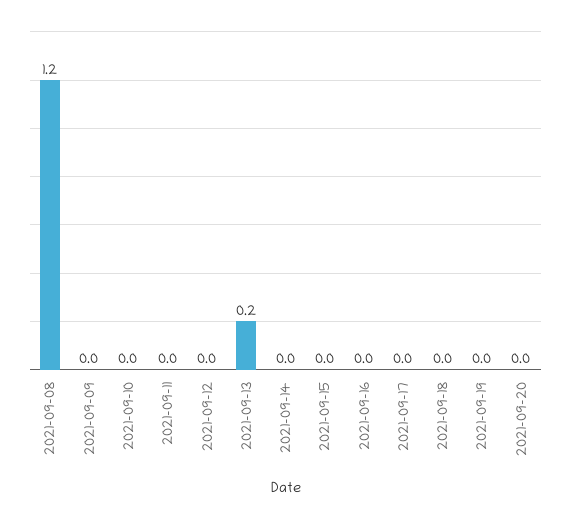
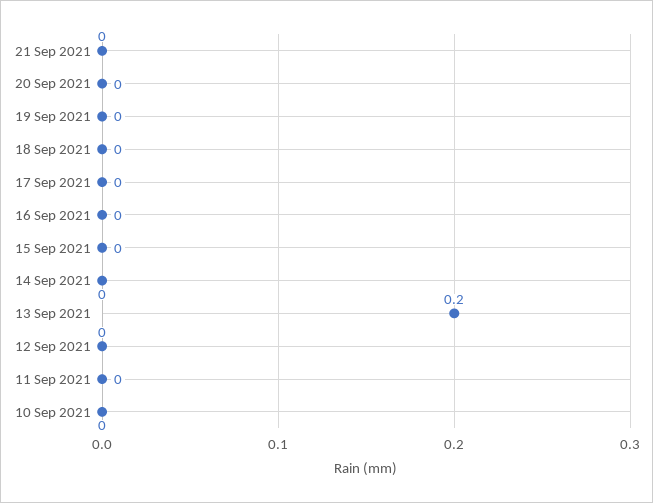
2021-09-08: 1.2 -> none
2021-09-09: 0 -> none
21 Sep 2021: none -> 0

